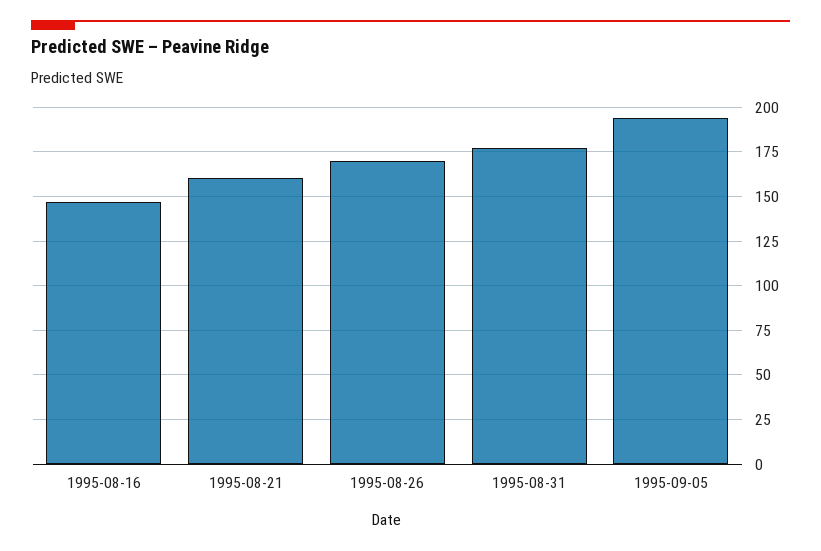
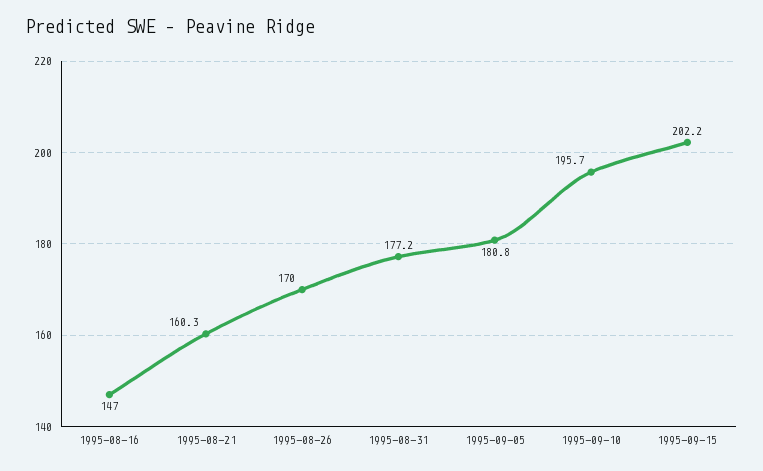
1995-09-05: 195 -> 180.8
1995-09-10: none -> 195.7
1995-09-15: none -> 202.2

